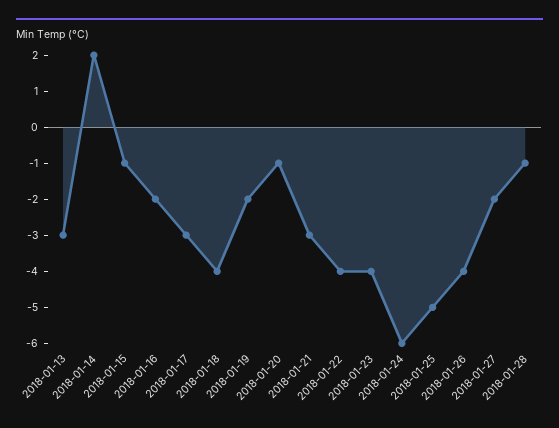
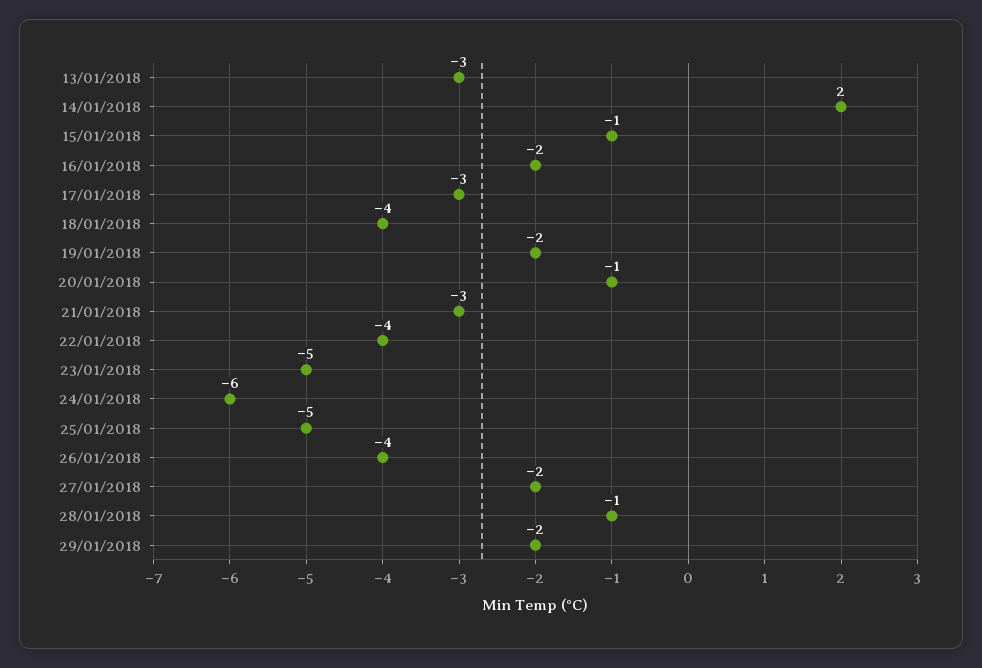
2018-01-23: -4 -> -5
29/01/2018: none -> -2

